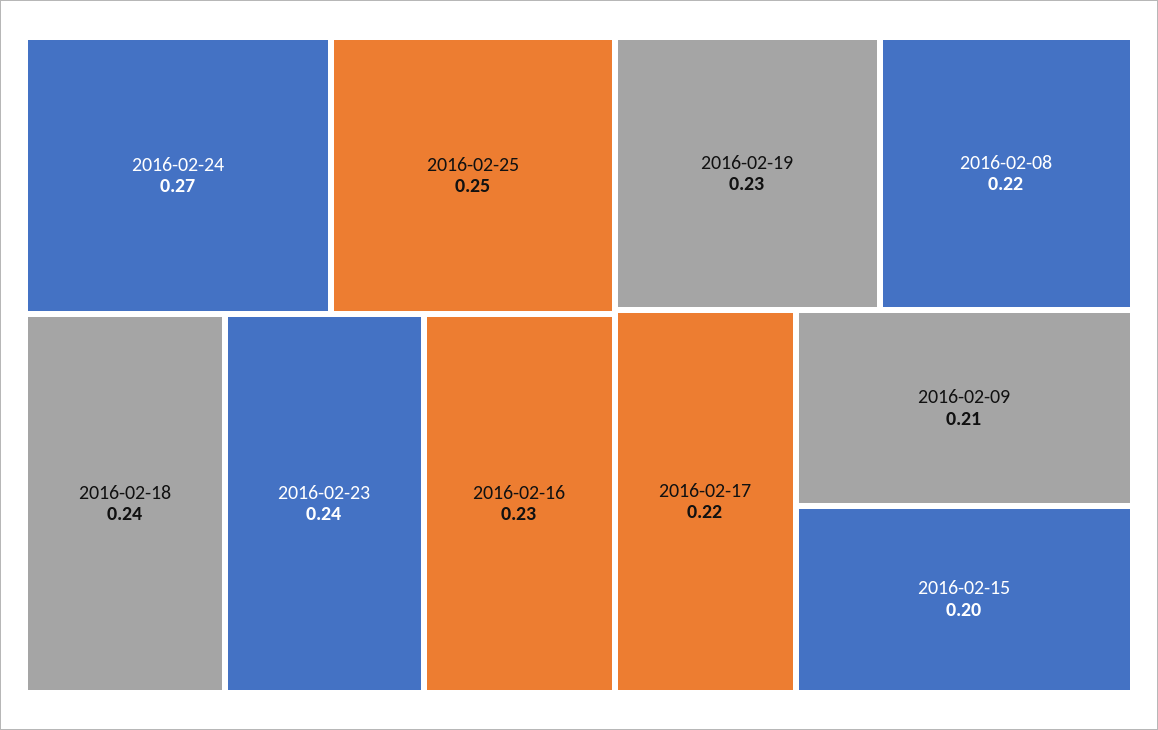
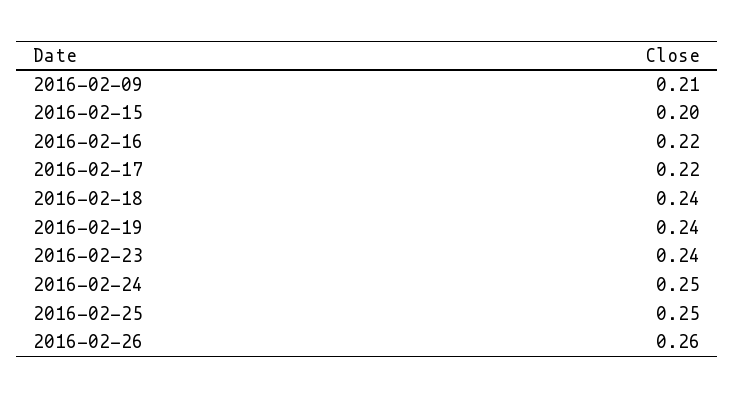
2016-02-24: 0.27 -> 0.25
2016-02-16: 0.23 -> 0.22
2016-02-19: 0.23 -> 0.24
2016-02-08: 0.22 -> none
2016-02-26: none -> 0.26

